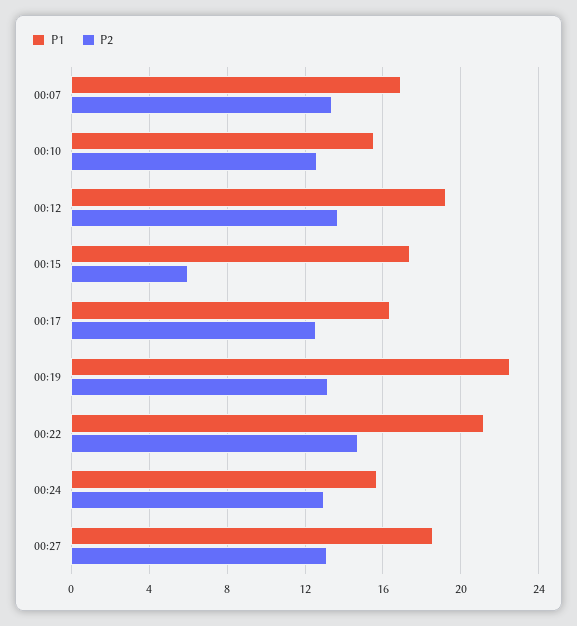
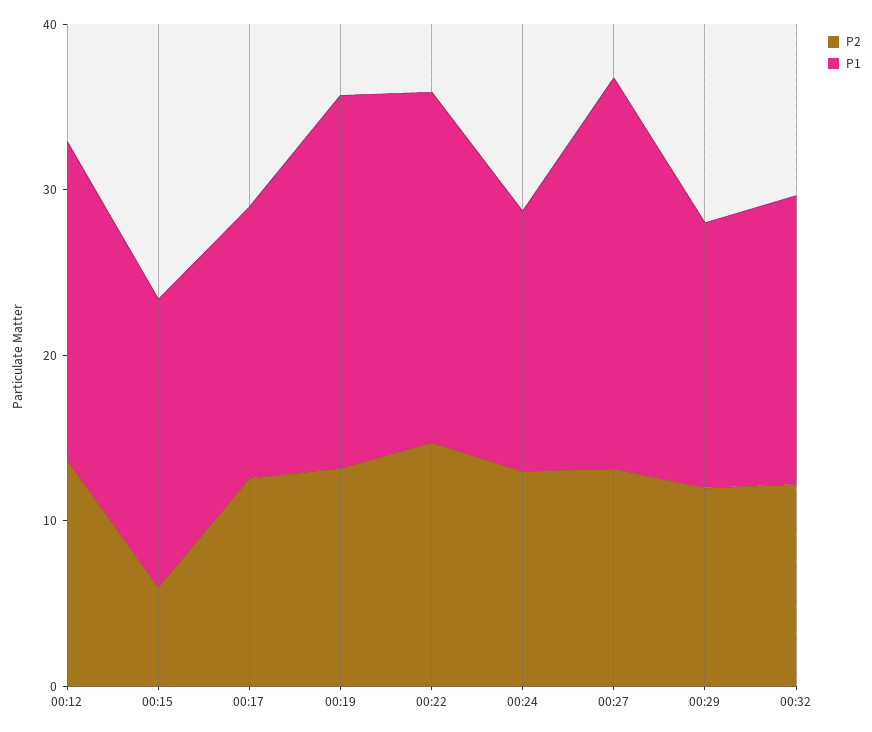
P1, 00:07: 17 -> none
P2, 00:07: 13.5 -> none
P1, 00:10: 15.5 -> none
P2, 00:10: 12.5 -> none
P1, 00:27: 18.5 -> 24
P2, 00:29: none -> 12
P1, 00:29: none -> 16
P2, 00:32: none -> 12
P1, 00:32: none -> 18

